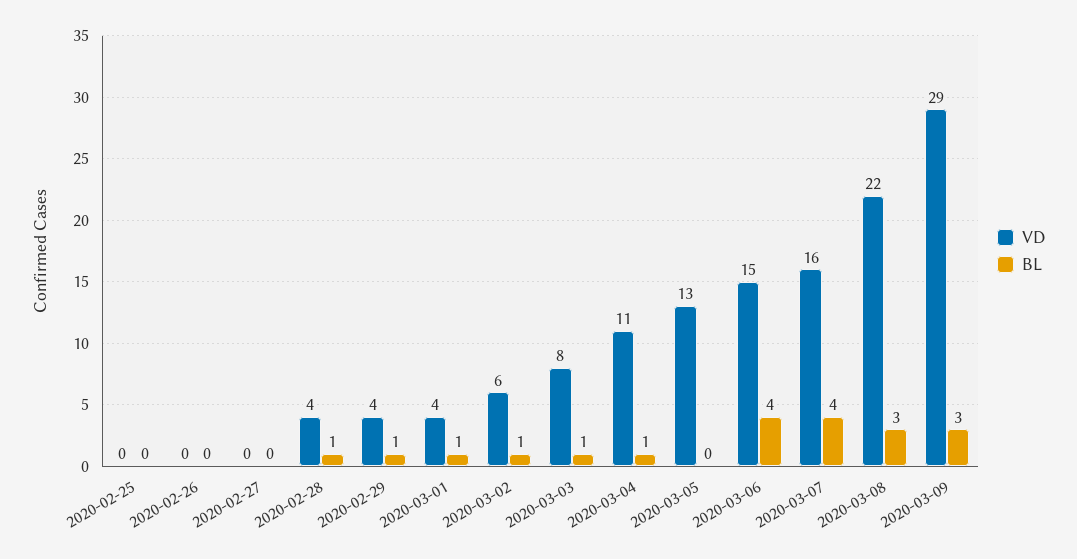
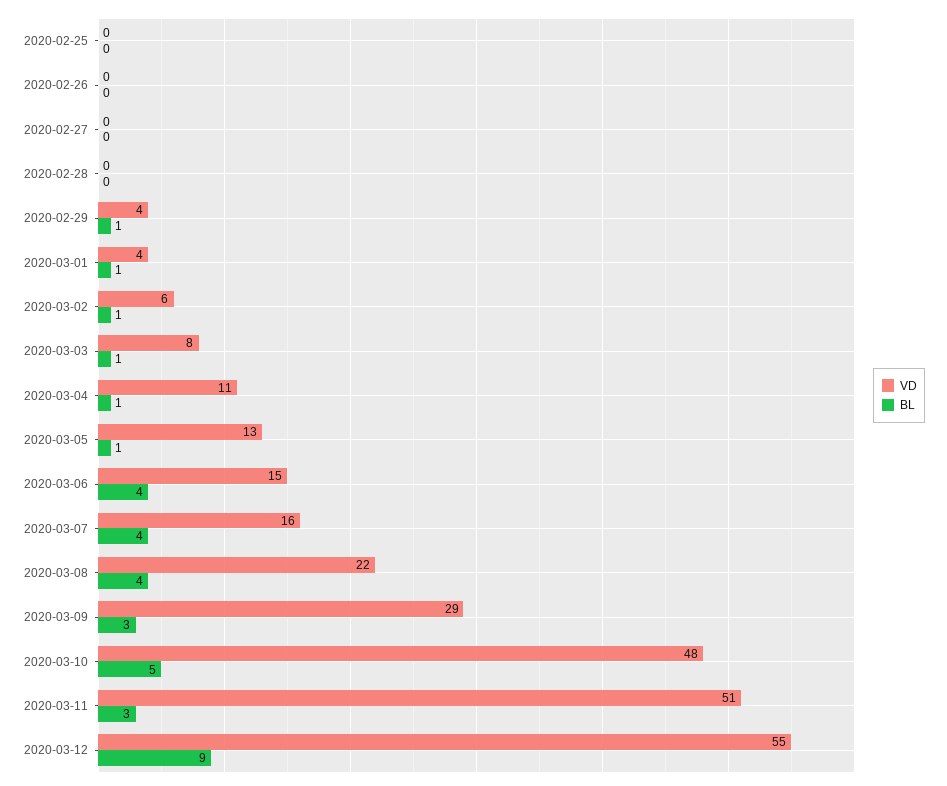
VD, 2020-02-28: 4 -> 0
BL, 2020-02-28: 1 -> 0
BL, 2020-03-05: 0 -> 1
BL, 2020-03-08: 3 -> 4
VD, 2020-03-10: none -> 48
BL, 2020-03-10: none -> 5
VD, 2020-03-11: none -> 51
BL, 2020-03-11: none -> 3
VD, 2020-03-12: none -> 55
BL, 2020-03-12: none -> 9

